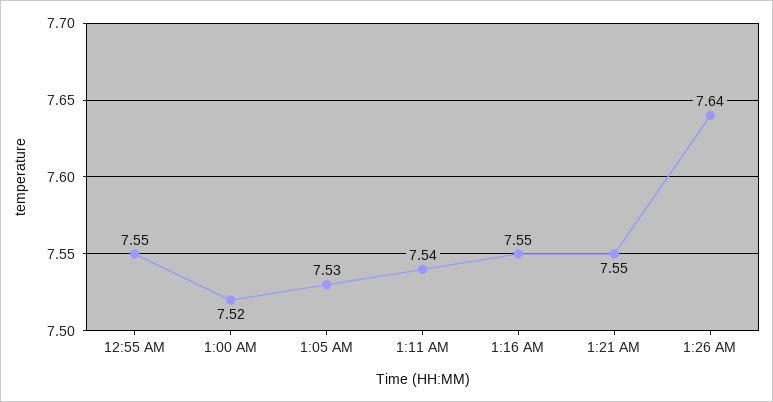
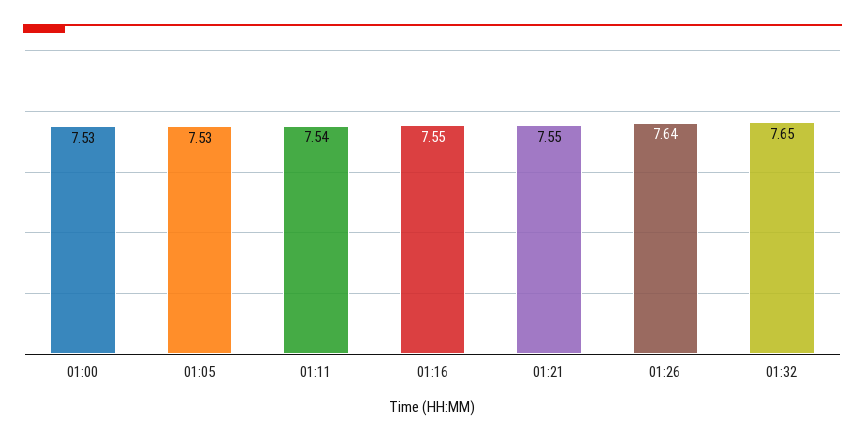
12:55 AM: 7.55 -> none
1:00 AM: 7.52 -> 7.53
01:32: none -> 7.65

